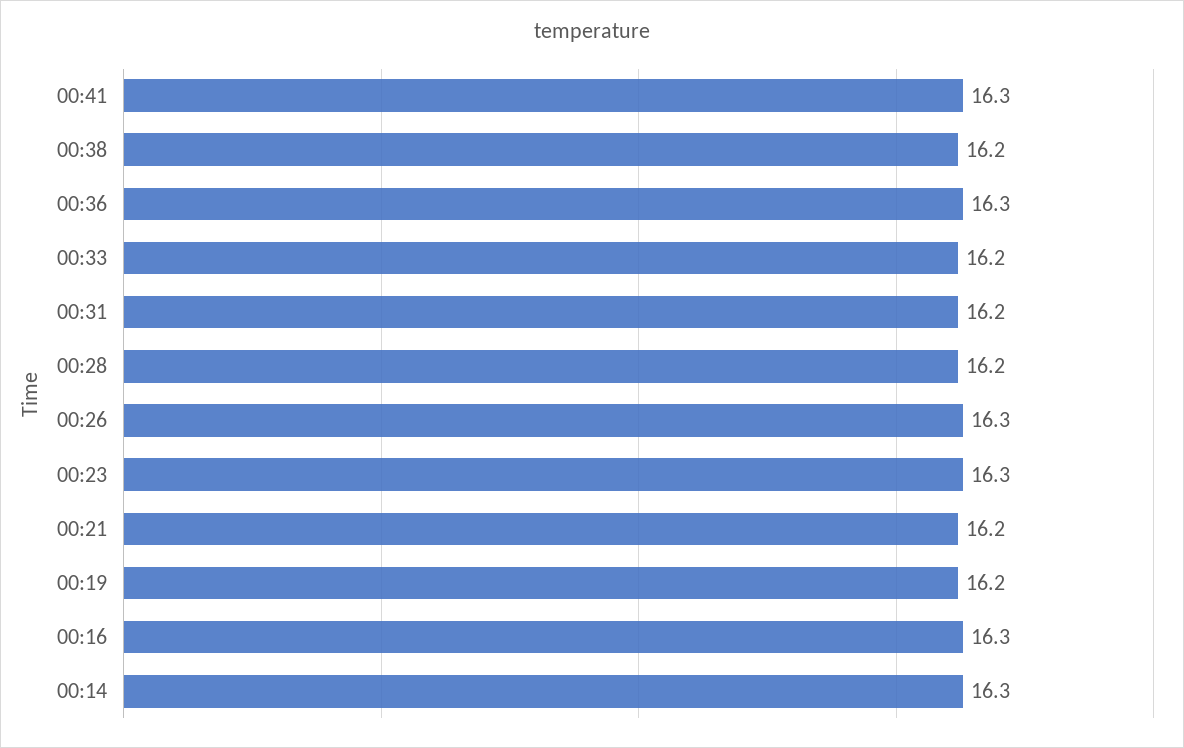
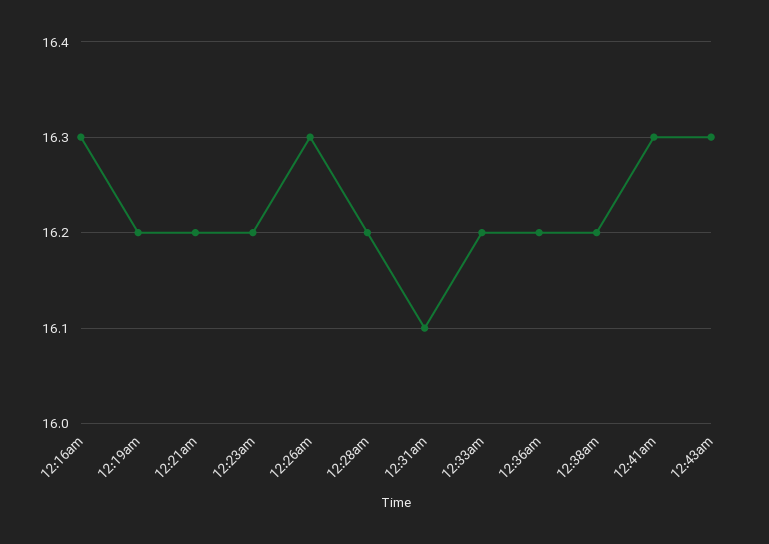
00:36: 16.3 -> 16.2
00:31: 16.2 -> 16.1
00:23: 16.3 -> 16.2
00:14: 16.3 -> none
12:43am: none -> 16.3

